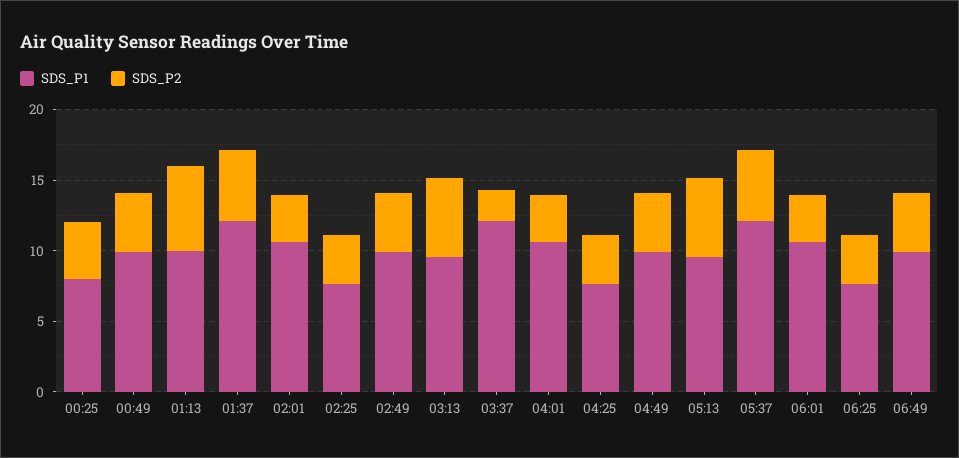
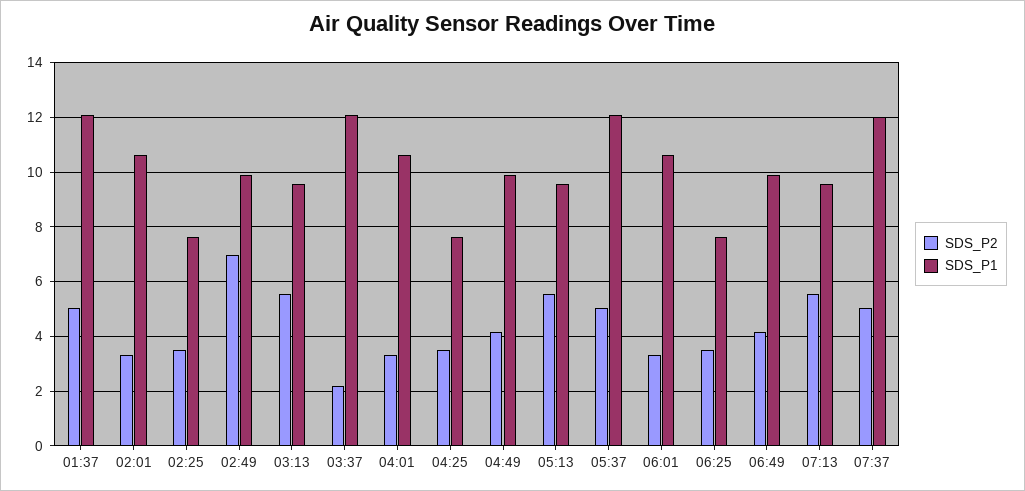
SDS_P1, 00:25: 8 -> none
SDS_P2, 00:25: 4 -> none
SDS_P1, 00:49: 10 -> none
SDS_P2, 00:49: 4 -> none
SDS_P1, 01:13: 10 -> none
SDS_P2, 01:13: 6 -> none
SDS_P2, 02:49: 4 -> 7
SDS_P2, 07:13: none -> 5.5
SDS_P1, 07:13: none -> 9.5
SDS_P2, 07:37: none -> 5
SDS_P1, 07:37: none -> 12

